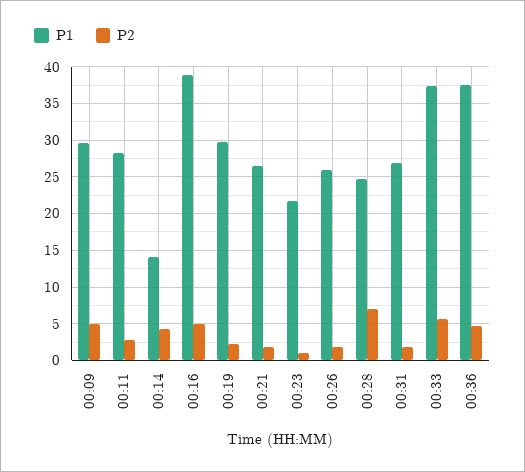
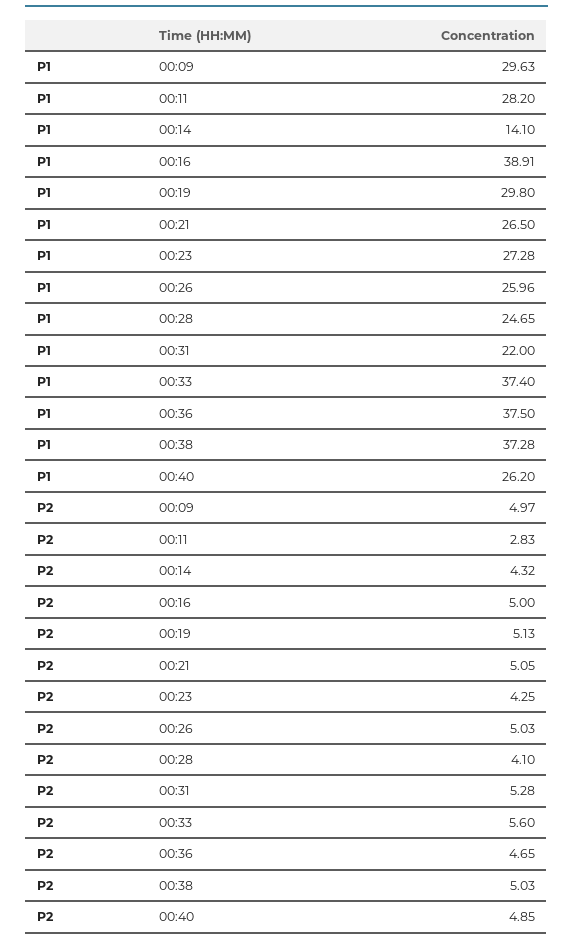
P2, 00:19: 2 -> 5.13
P2, 00:21: 2 -> 5.05
P1, 00:23: 22 -> 27.28
P2, 00:23: 1 -> 4.25
P2, 00:26: 2 -> 5.03
P2, 00:28: 7 -> 4.1
P1, 00:31: 27 -> 22
P2, 00:31: 2 -> 5.28
P1, 00:38: none -> 37.28
P1, 00:40: none -> 26.2
P2, 00:38: none -> 5.03
P2, 00:40: none -> 4.85

